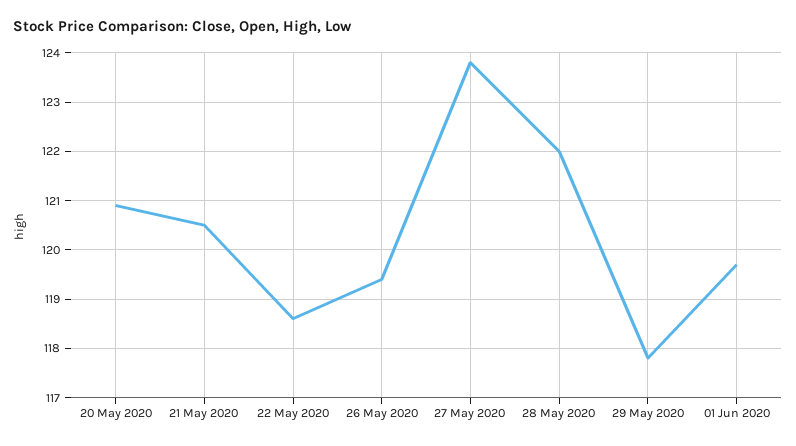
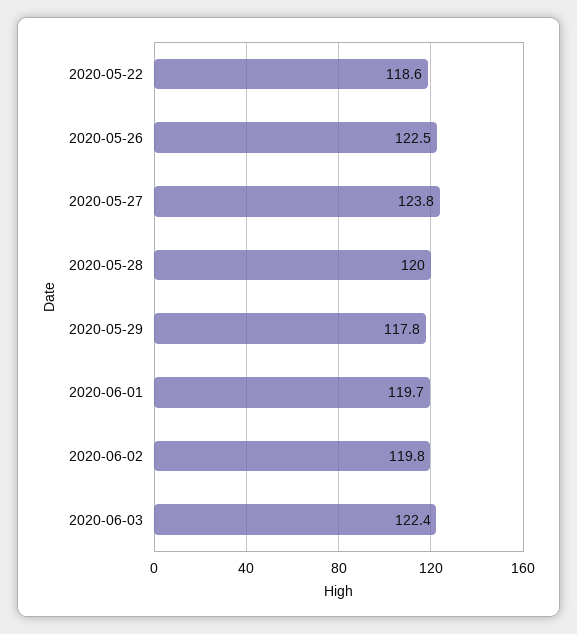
20 May 2020: 121 -> none
21 May 2020: 120.5 -> none
26 May 2020: 119.5 -> 122.5
28 May 2020: 122 -> 120
2020-06-02: none -> 119.8
2020-06-03: none -> 122.4

